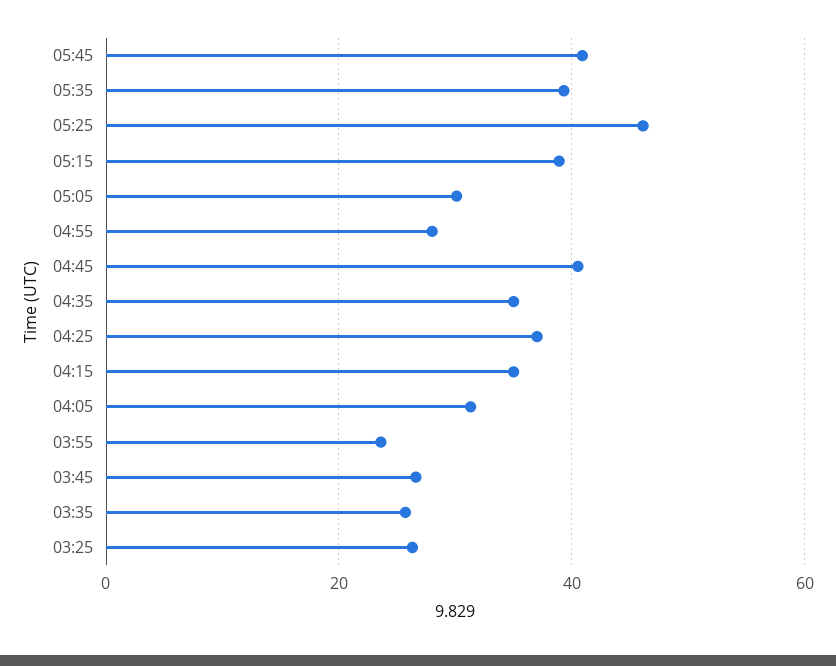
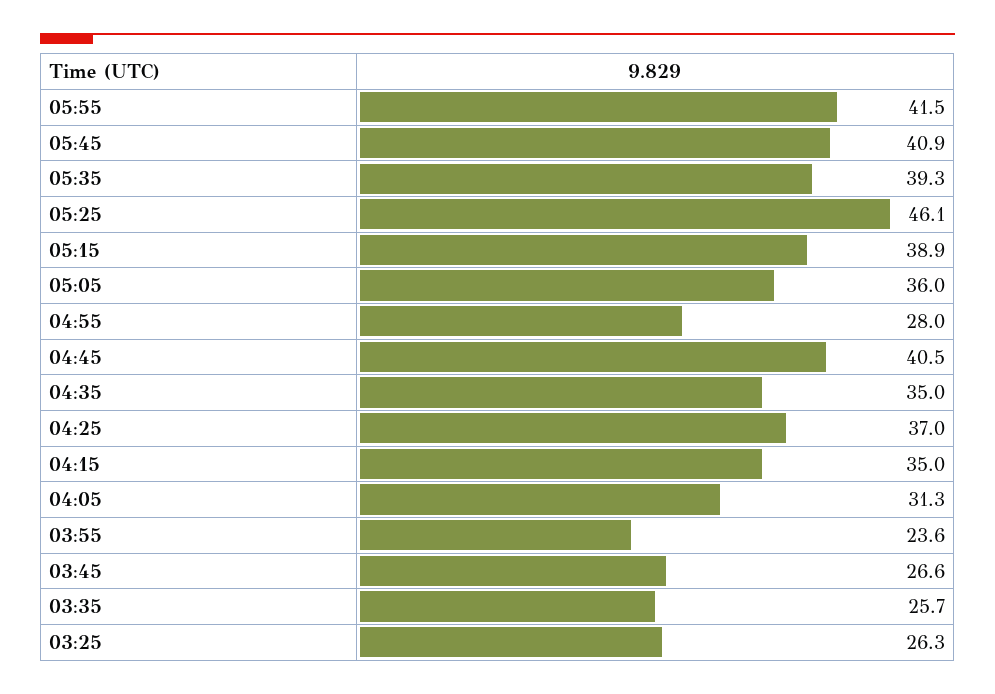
05:05: 30 -> 36
05:55: none -> 41.5

